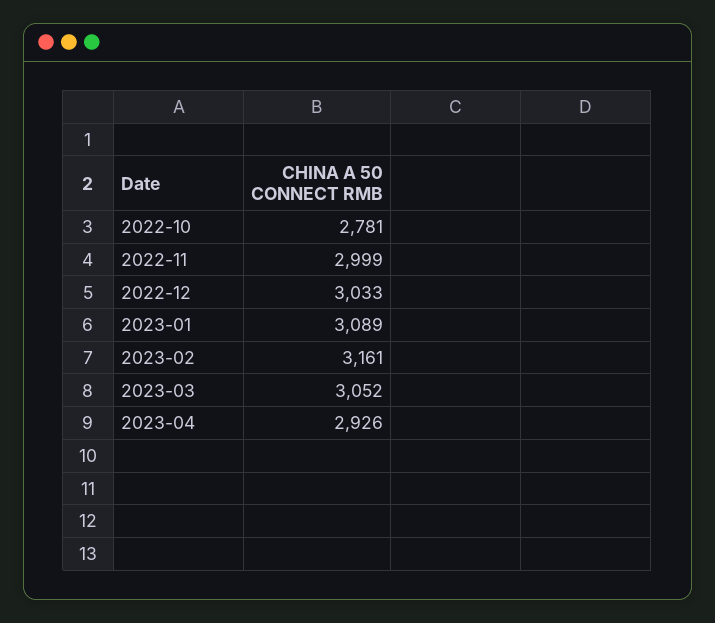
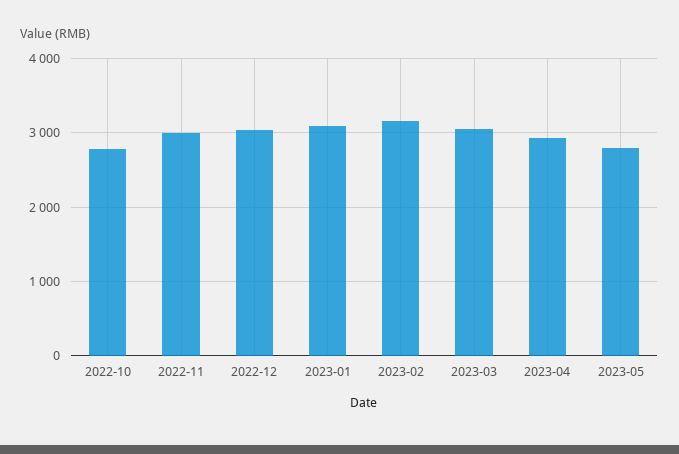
2023-05: none -> 2800

